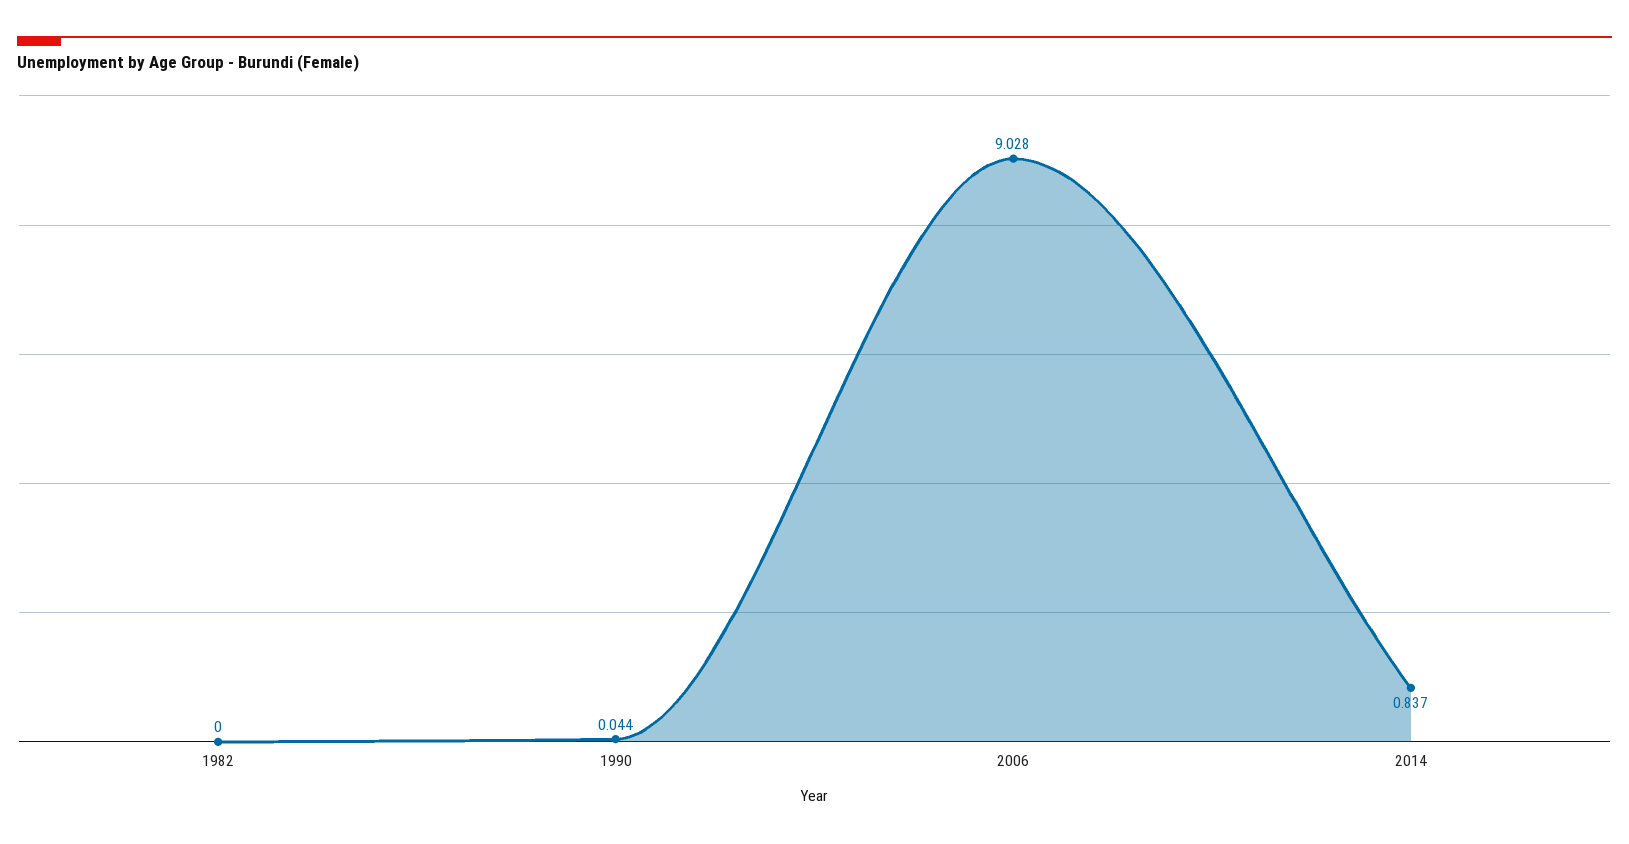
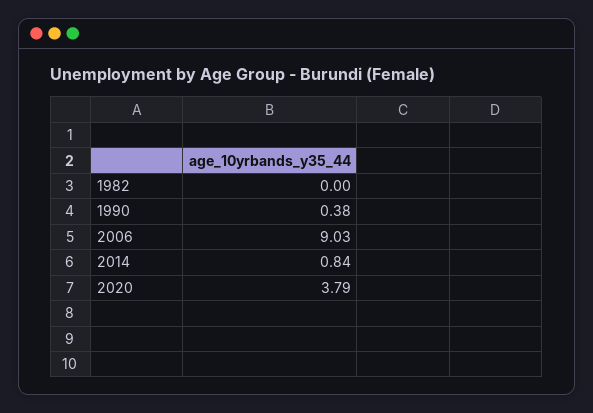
1990: 0.044 -> 0.38
2020: none -> 3.79

